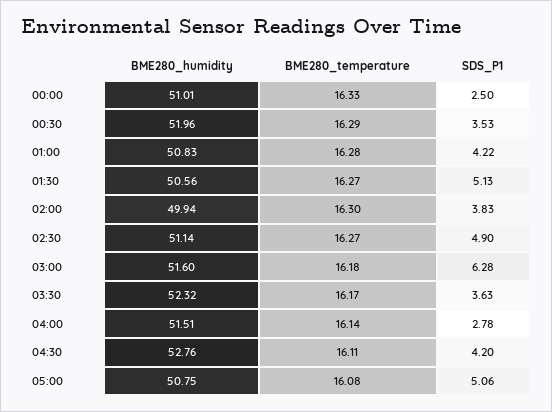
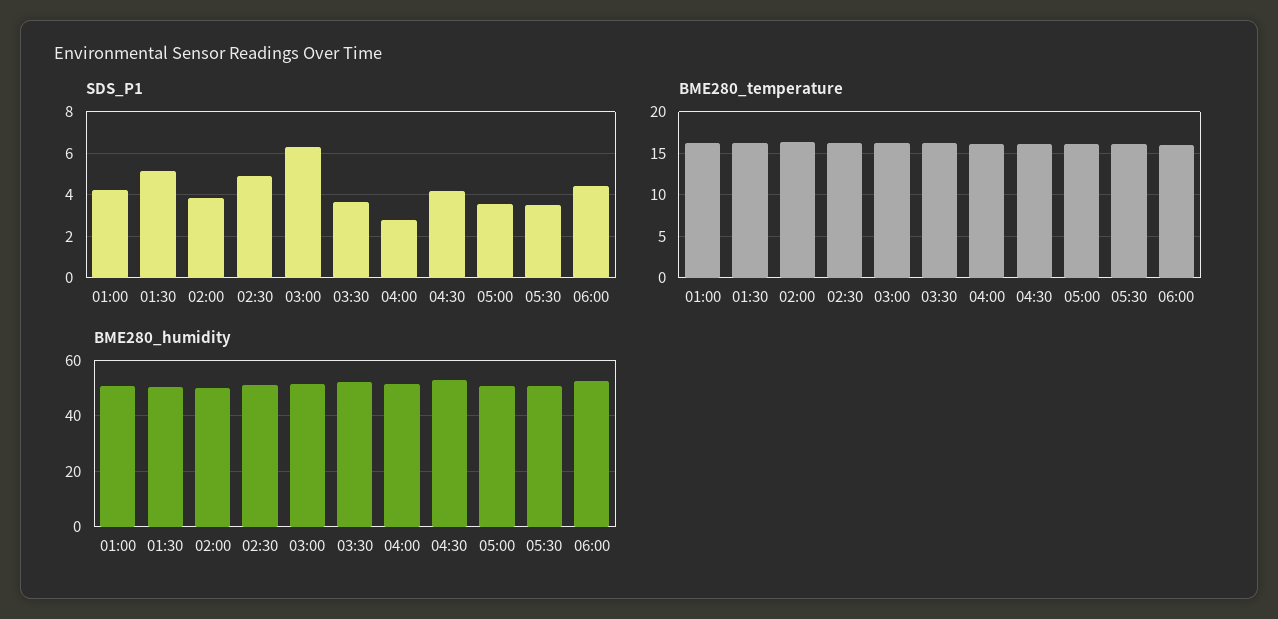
BME280_humidity, 00:00: 51.01 -> none
BME280_temperature, 00:00: 16.33 -> none
SDS_P1, 00:00: 2.5 -> none
BME280_humidity, 00:30: 51.96 -> none
BME280_temperature, 00:30: 16.29 -> none
SDS_P1, 00:30: 3.53 -> none
SDS_P1, 05:00: 5.06 -> 3.5
SDS_P1, 05:30: none -> 3.5
SDS_P1, 06:00: none -> 4.5
BME280_temperature, 05:30: none -> 16
BME280_temperature, 06:00: none -> 16
BME280_humidity, 05:30: none -> 50
BME280_humidity, 06:00: none -> 52.5

